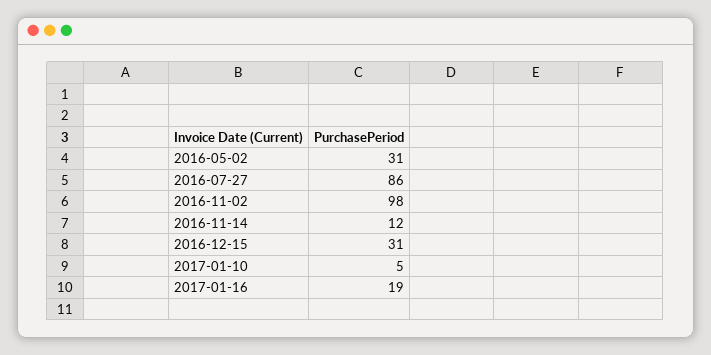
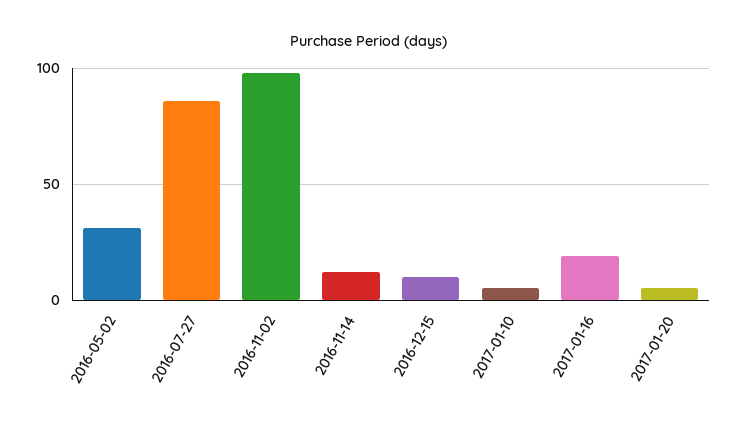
2016-12-15: 31 -> 10
2017-01-20: none -> 5

